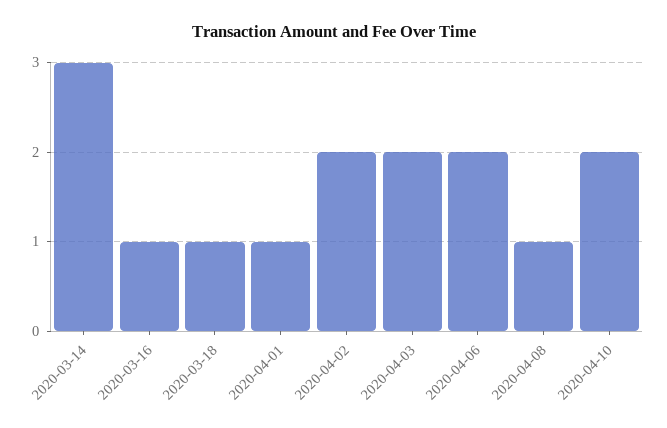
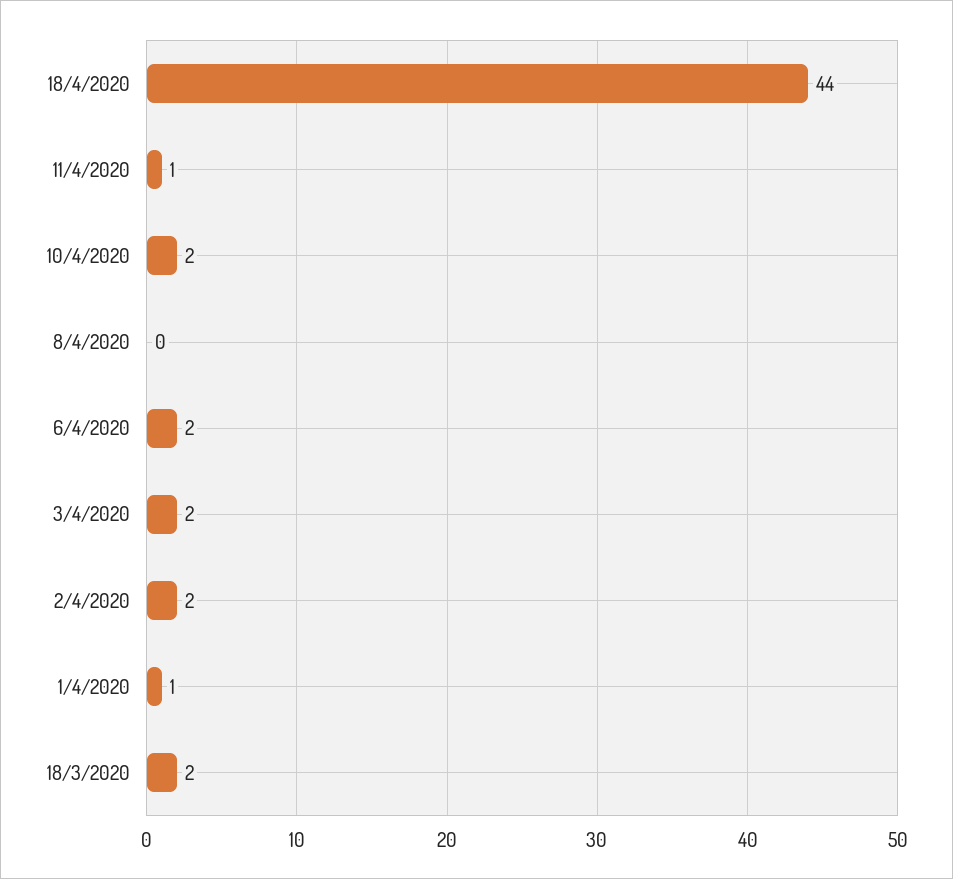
2020-03-14: 3 -> none
2020-03-16: 1 -> none
2020-03-18: 1 -> 2
2020-04-08: 1 -> 0
18/4/2020: none -> 44
11/4/2020: none -> 1

